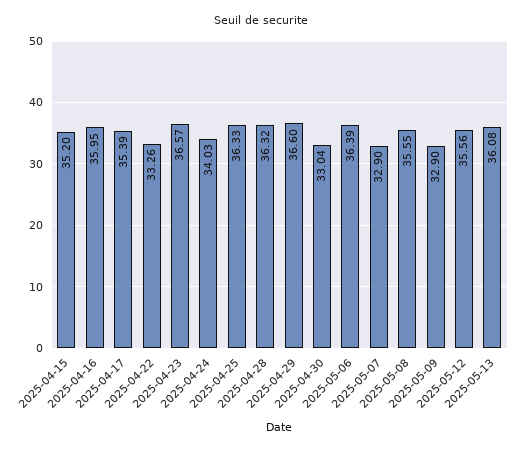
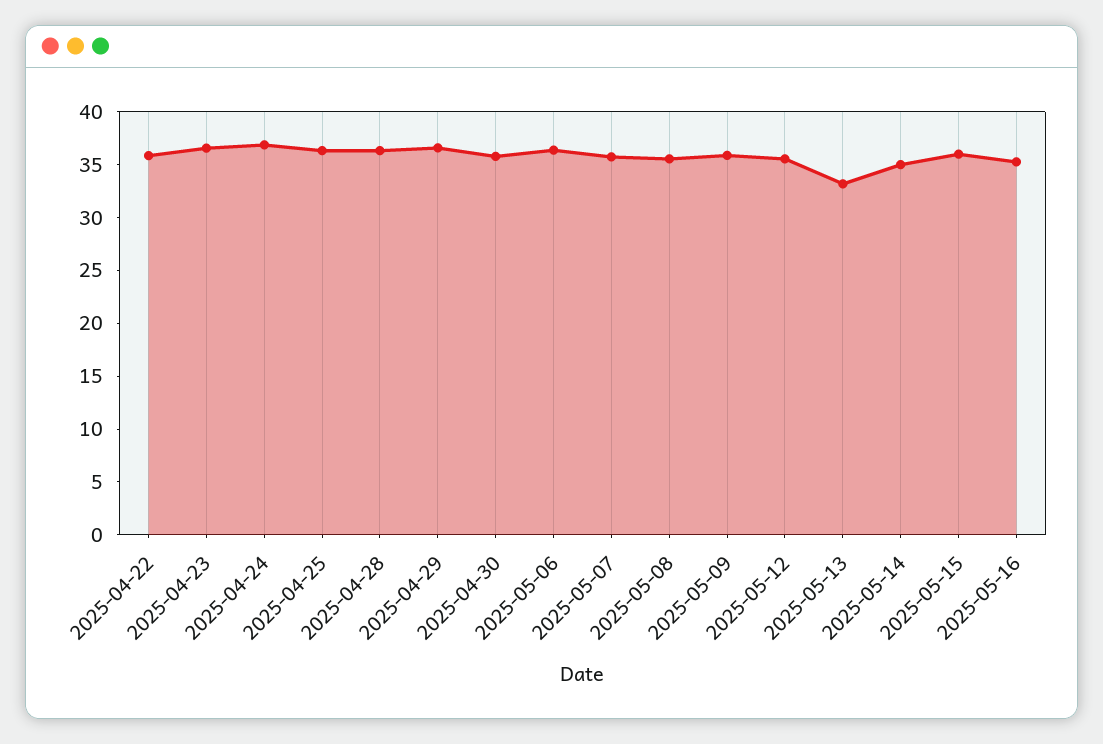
2025-04-15: 35.2 -> none
2025-04-16: 35.95 -> none
2025-04-17: 35.39 -> none
2025-04-22: 33.26 -> 36
2025-04-24: 34.03 -> 37
2025-04-30: 33.04 -> 36
2025-05-07: 32.9 -> 36
2025-05-09: 32.9 -> 36
2025-05-13: 36.08 -> 33
2025-05-14: none -> 35
2025-05-15: none -> 36
2025-05-16: none -> 35

